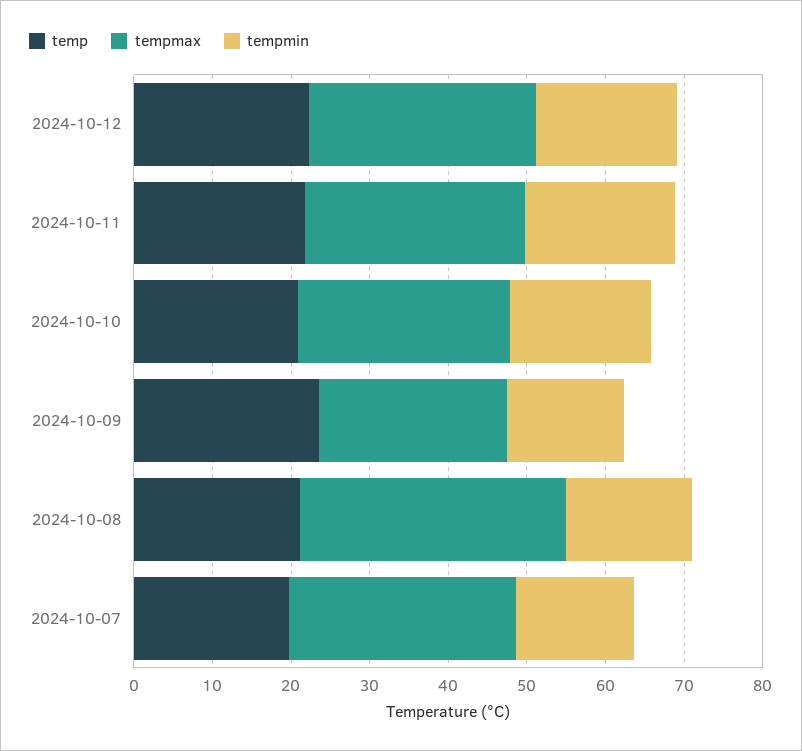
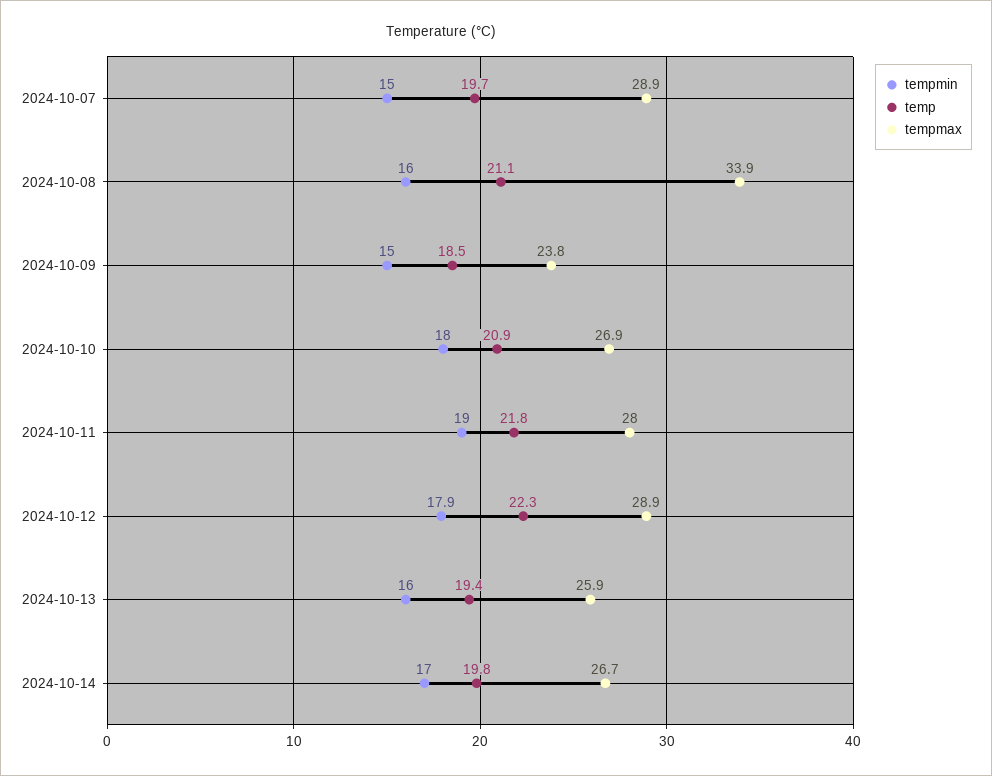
temp, 2024-10-09: 24 -> 18.5
tempmin, 2024-10-13: none -> 16
temp, 2024-10-13: none -> 19.4
tempmax, 2024-10-13: none -> 25.9
tempmin, 2024-10-14: none -> 17
temp, 2024-10-14: none -> 19.8
tempmax, 2024-10-14: none -> 26.7

